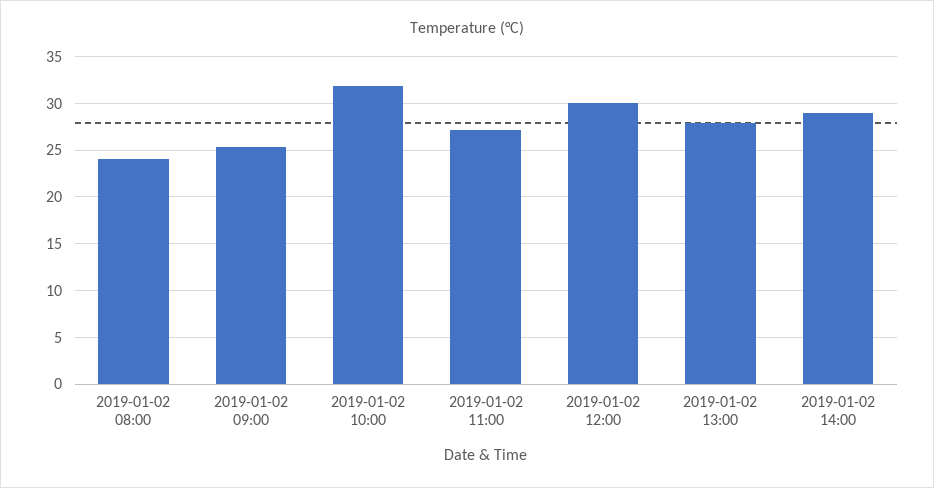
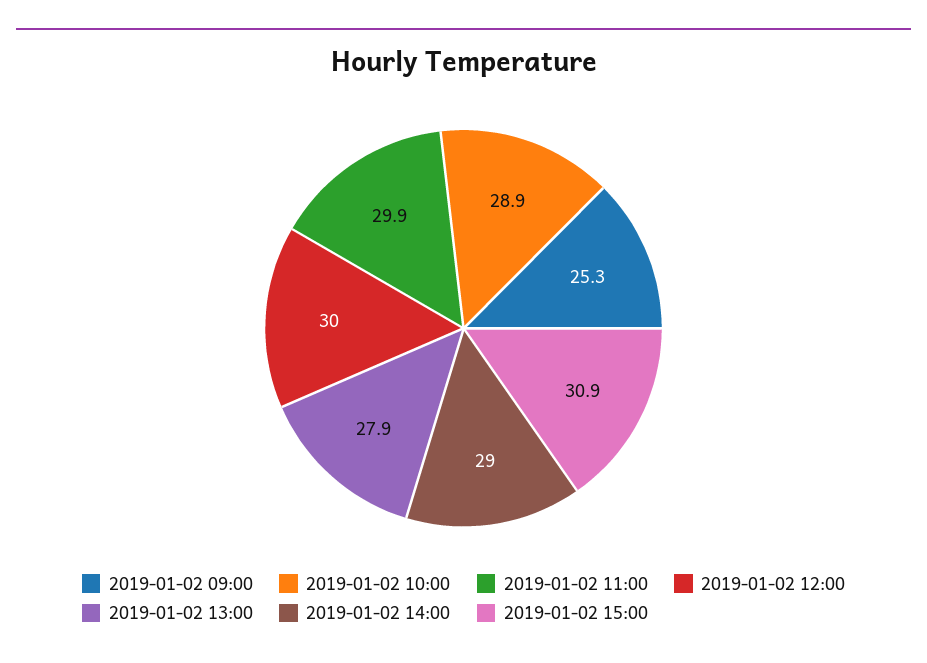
2019-01-02 08:00: 24 -> none
2019-01-02 10:00: 32 -> 28.9
2019-01-02 11:00: 27 -> 29.9
2019-01-02 15:00: none -> 30.9

